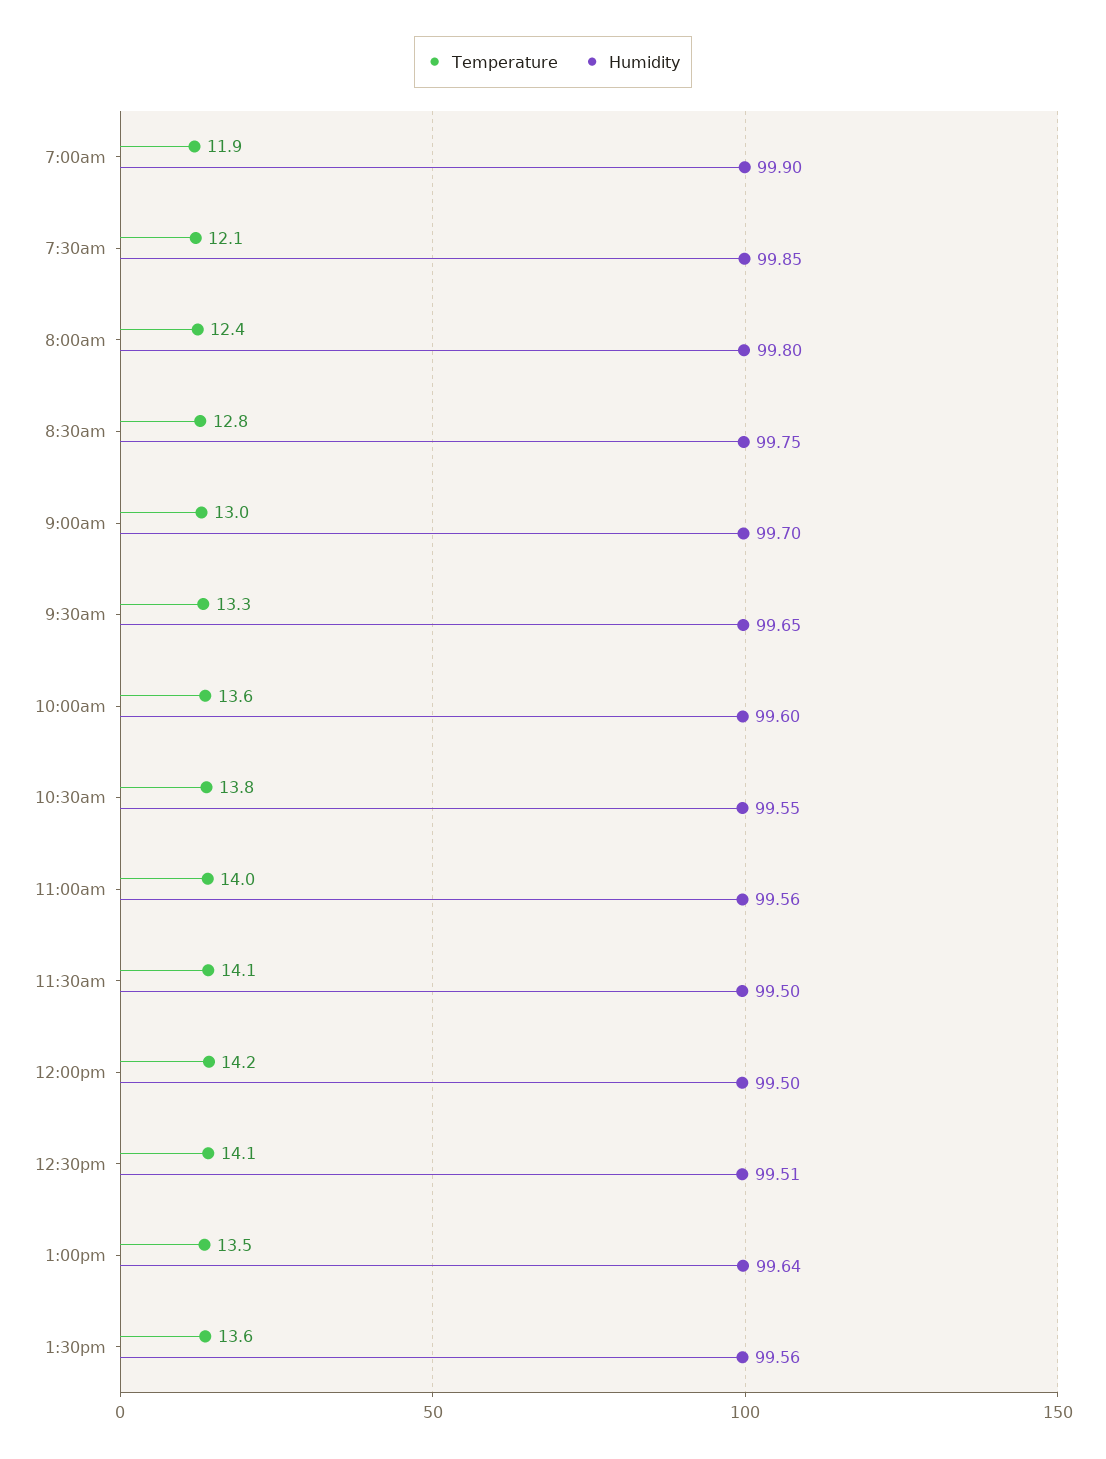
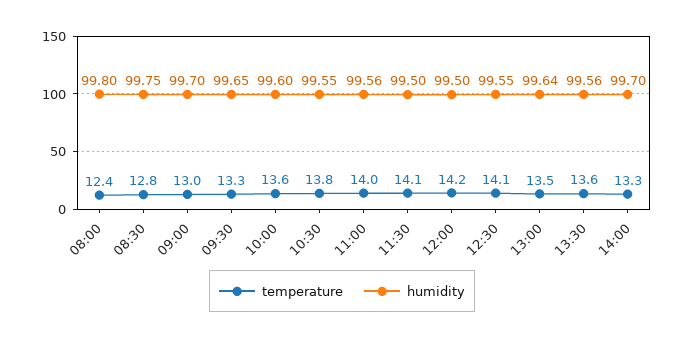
Temperature, 7:00am: 11.9 -> none
Humidity, 7:00am: 99.9 -> none
Temperature, 7:30am: 12.1 -> none
Humidity, 7:30am: 99.85 -> none
Humidity, 12:30pm: 99.51 -> 99.55
Temperature, 14:00: none -> 13.3
Humidity, 14:00: none -> 99.7

